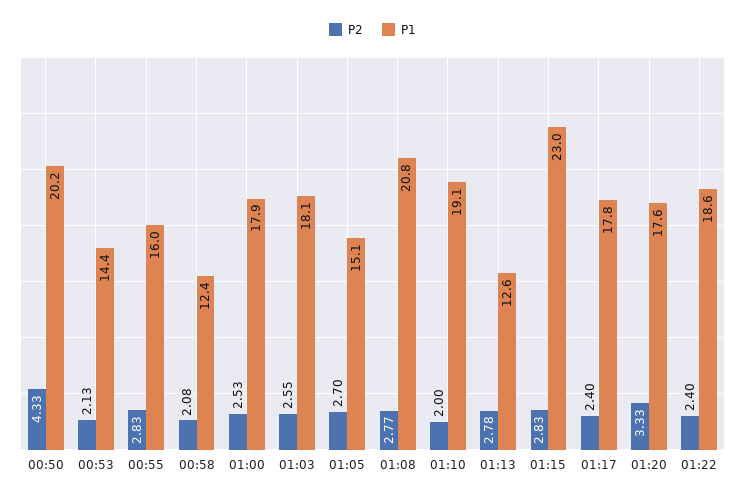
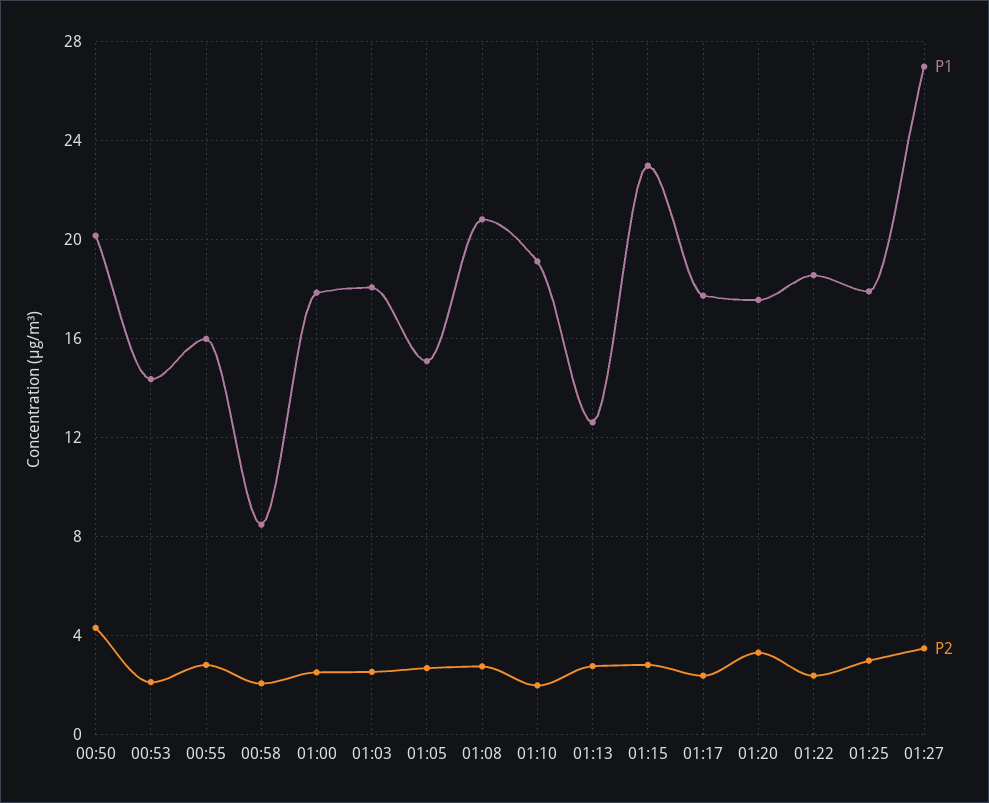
P1, 00:58: 12.4 -> 8.5
P1, 01:25: none -> 18
P2, 01:25: none -> 3
P1, 01:27: none -> 27
P2, 01:27: none -> 3.5

